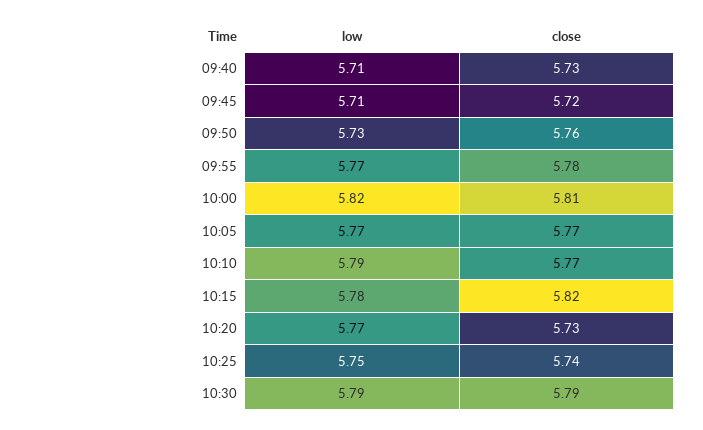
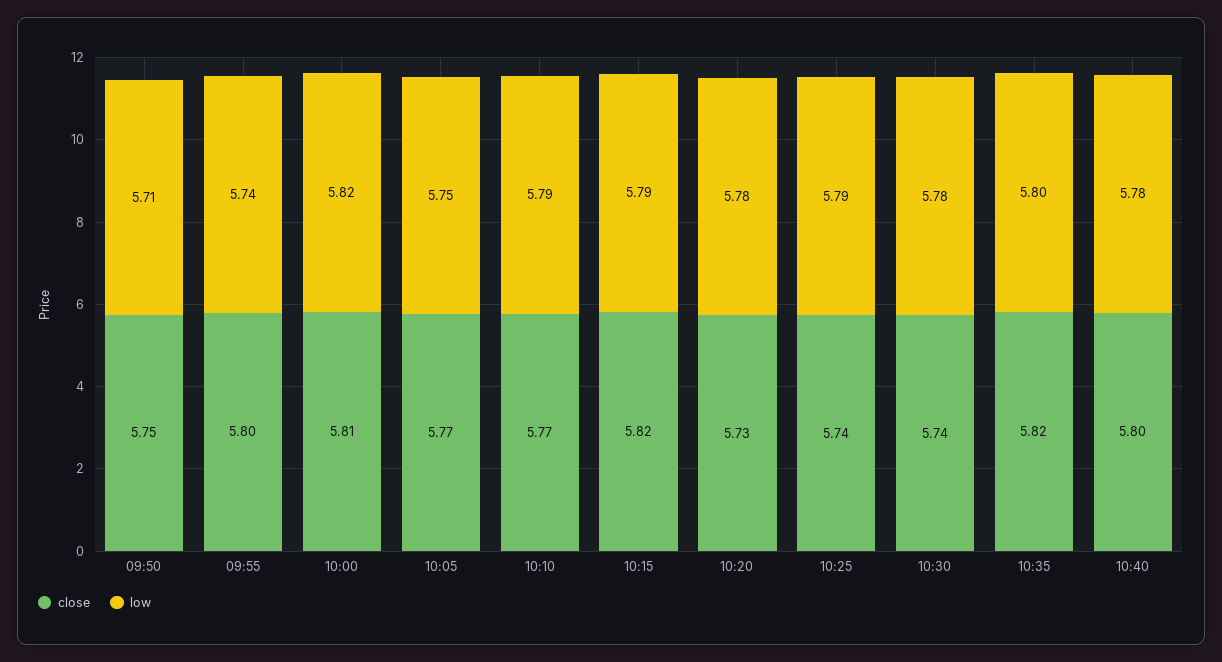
low, 09:40: 5.71 -> none
close, 09:40: 5.73 -> none
low, 09:45: 5.71 -> none
close, 09:45: 5.72 -> none
low, 09:50: 5.73 -> 5.71
close, 09:50: 5.76 -> 5.75
low, 09:55: 5.77 -> 5.74
close, 09:55: 5.78 -> 5.8
low, 10:05: 5.77 -> 5.75
low, 10:15: 5.78 -> 5.79
low, 10:20: 5.77 -> 5.78
low, 10:25: 5.75 -> 5.79
low, 10:30: 5.79 -> 5.78
close, 10:30: 5.79 -> 5.74
close, 10:35: none -> 5.82
low, 10:35: none -> 5.8
close, 10:40: none -> 5.8
low, 10:40: none -> 5.78

